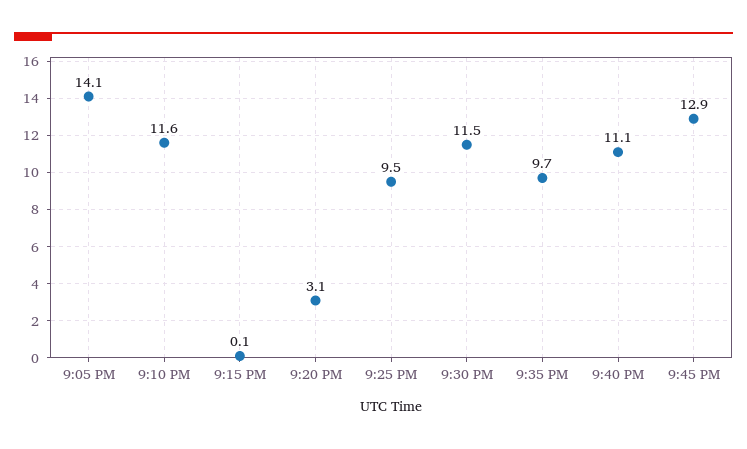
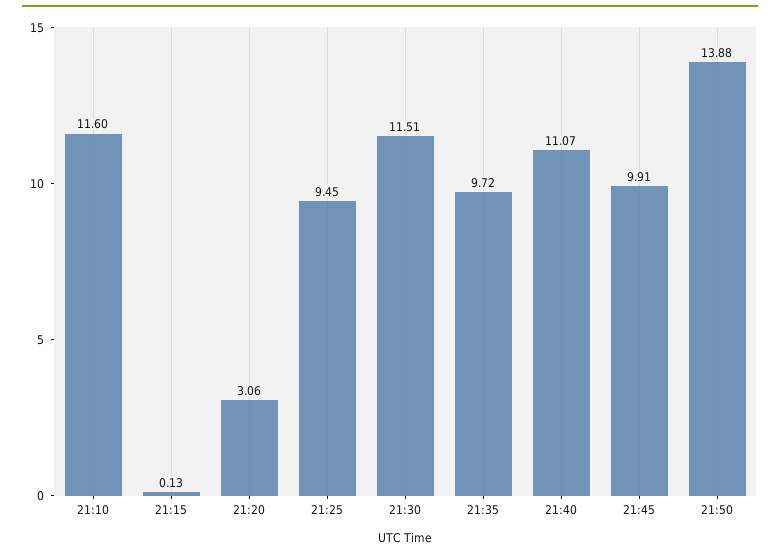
9:05 PM: 14.1 -> none
9:45 PM: 12.9 -> 9.91
21:50: none -> 13.88

